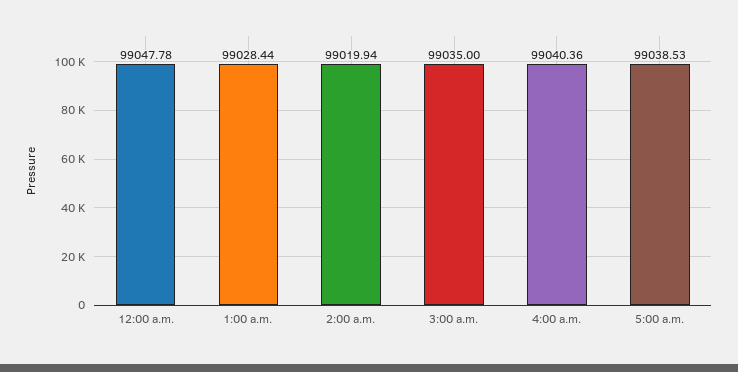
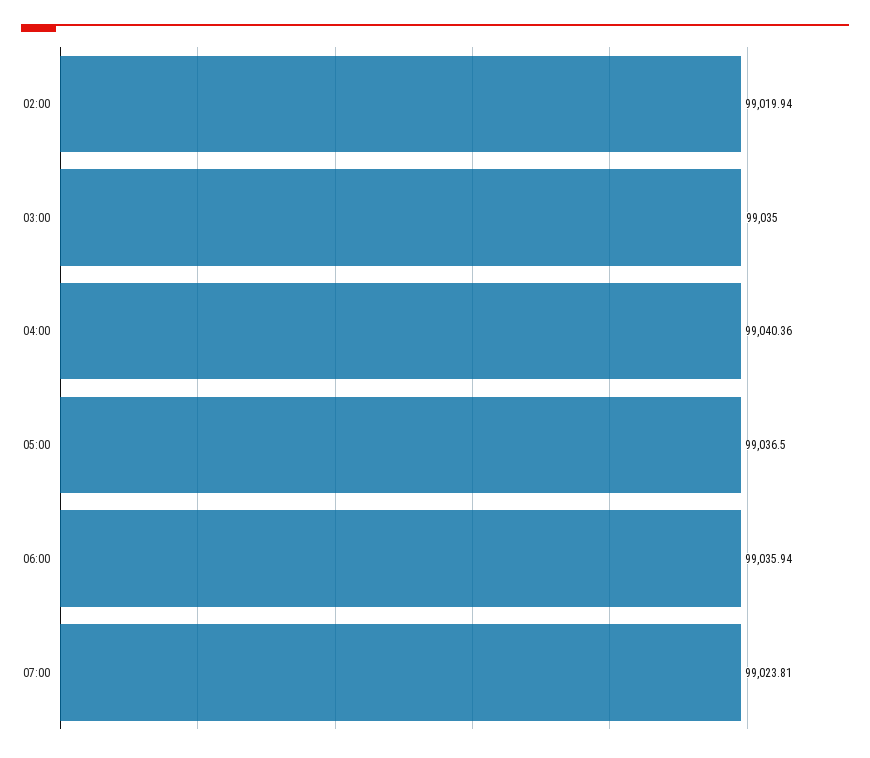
12:00 a.m.: 99047.78 -> none
1:00 a.m.: 99028.44 -> none
5:00 a.m.: 99038.53 -> 99036.5
06:00: none -> 99035.94
07:00: none -> 99023.81

